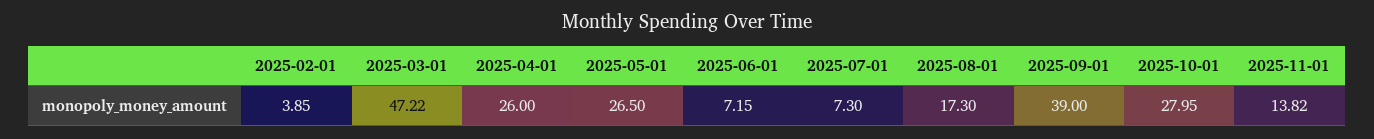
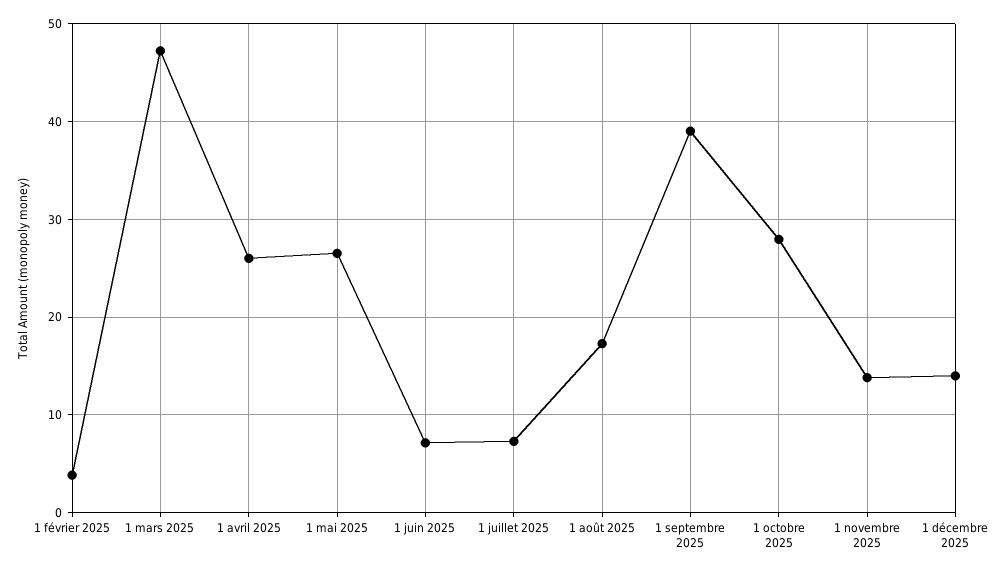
1 décembre 2025: none -> 14

